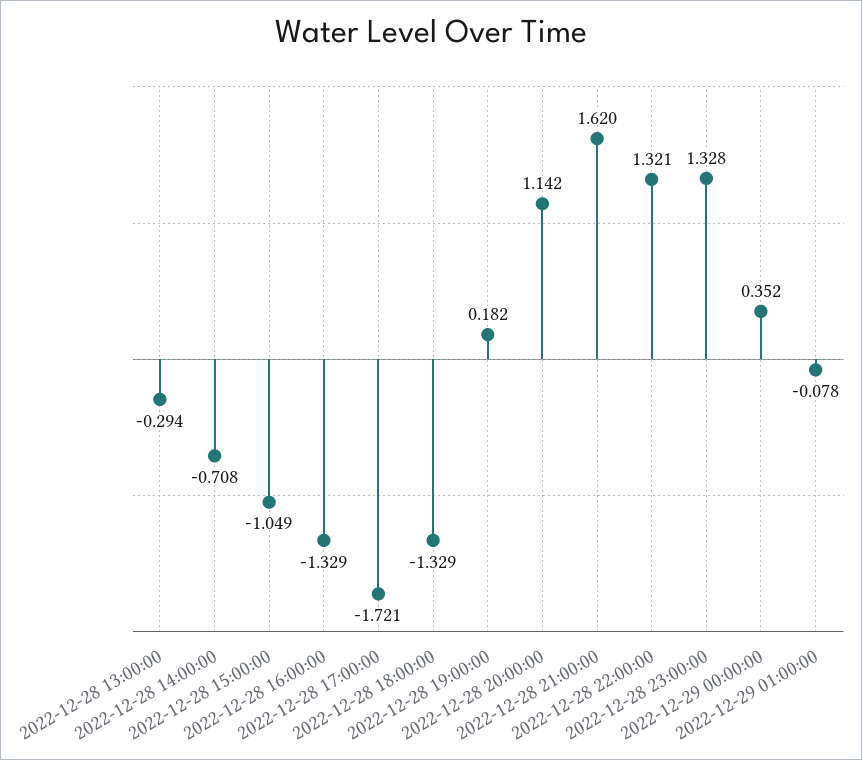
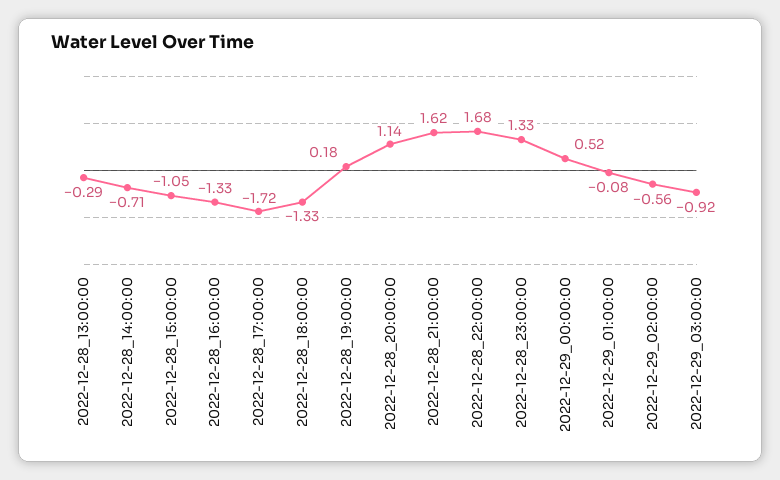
2022-12-28 22:00:00: 1.321 -> 1.68
2022-12-29 00:00:00: 0.352 -> 0.52
2022-12-29_02:00:00: none -> -0.56
2022-12-29_03:00:00: none -> -0.92

